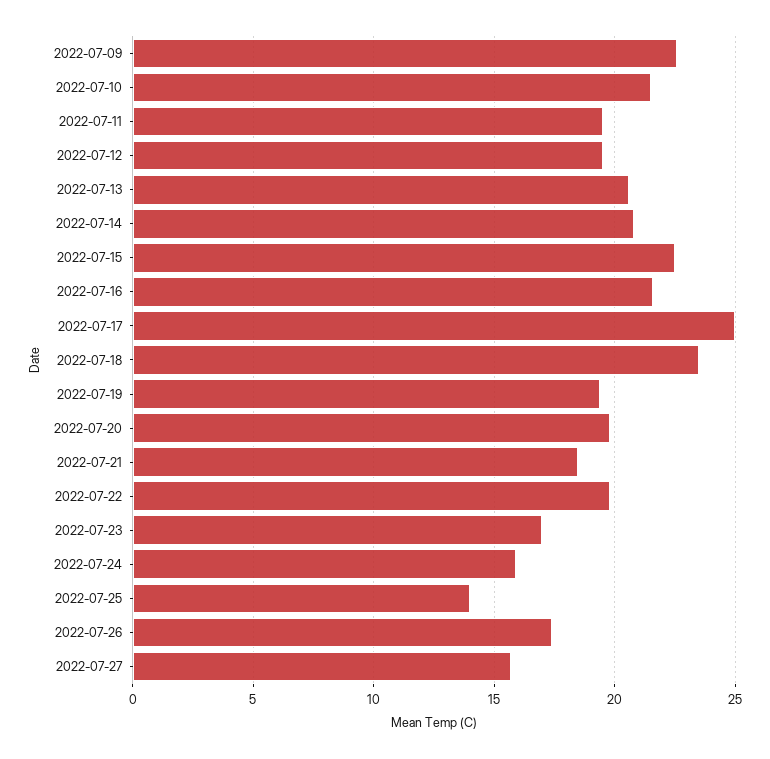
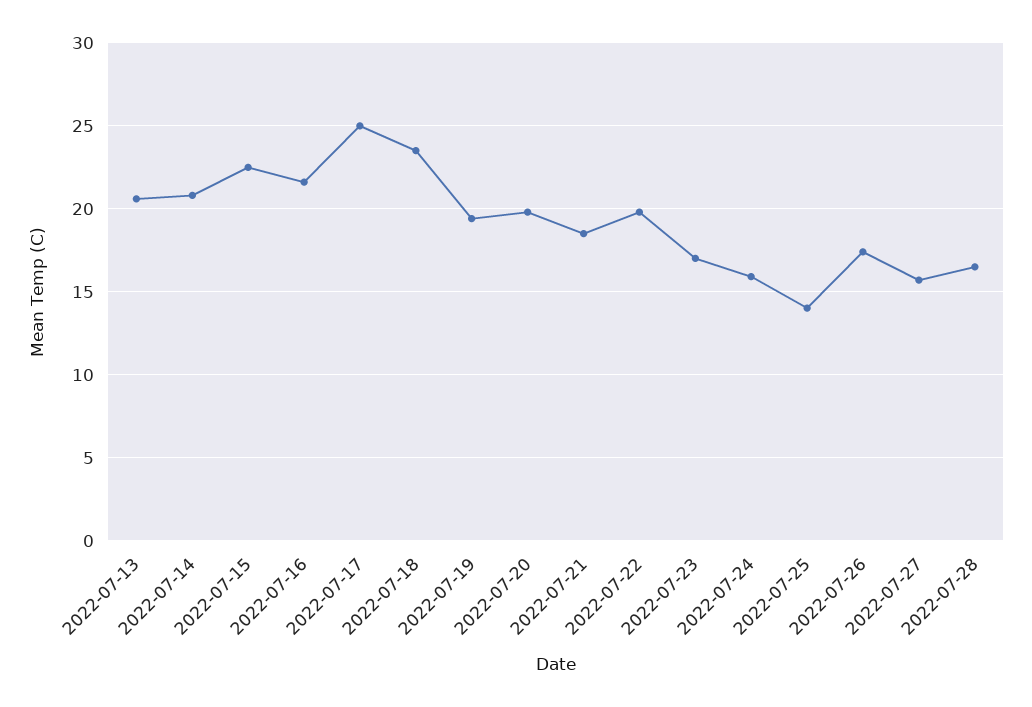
2022-07-09: 22.5 -> none
2022-07-10: 21.5 -> none
2022-07-11: 19.5 -> none
2022-07-12: 19.5 -> none
2022-07-28: none -> 16.5

